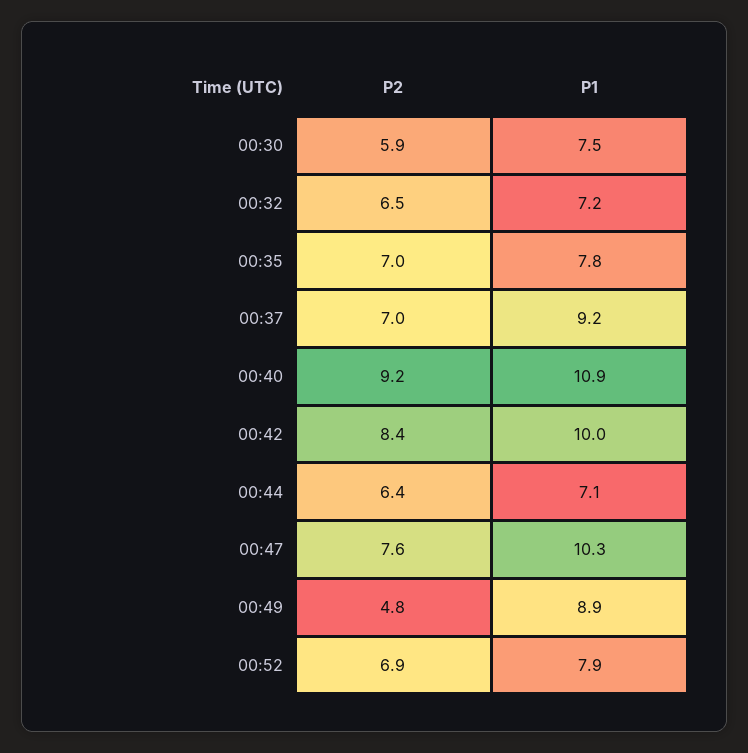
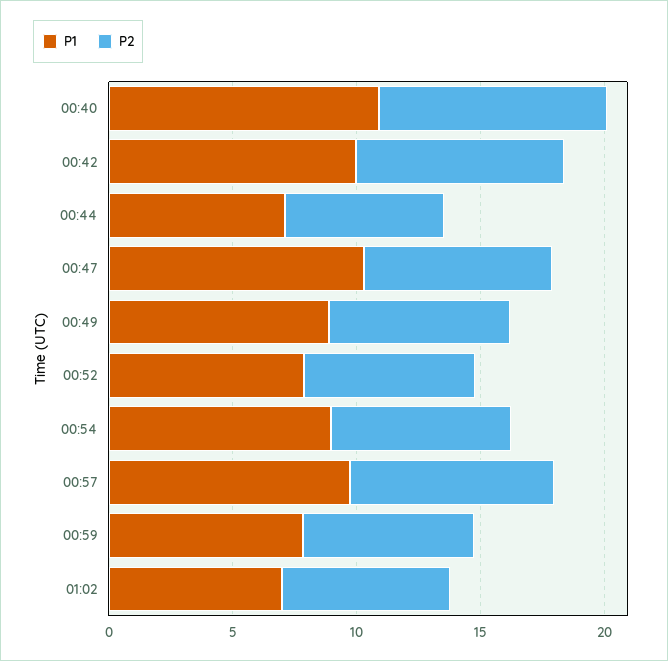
P2, 00:30: 5.9 -> none
P1, 00:30: 7.5 -> none
P2, 00:32: 6.5 -> none
P1, 00:32: 7.2 -> none
P2, 00:35: 7 -> none
P1, 00:35: 7.8 -> none
P2, 00:37: 7 -> none
P1, 00:37: 9.2 -> none
P2, 00:49: 4.8 -> 7
P1, 00:54: none -> 9
P2, 00:54: none -> 7
P1, 00:57: none -> 10
P2, 00:57: none -> 8
P1, 00:59: none -> 8
P2, 00:59: none -> 7
P1, 01:02: none -> 7
P2, 01:02: none -> 7

